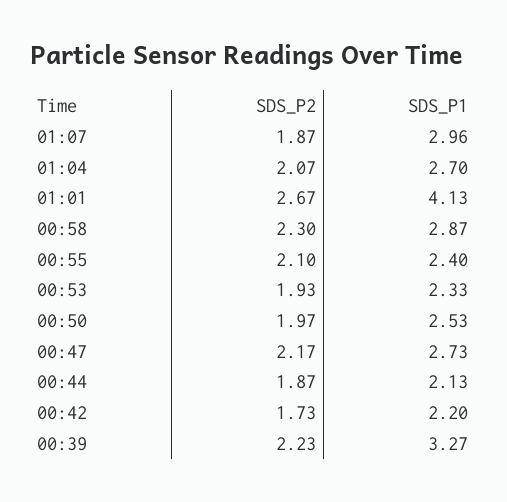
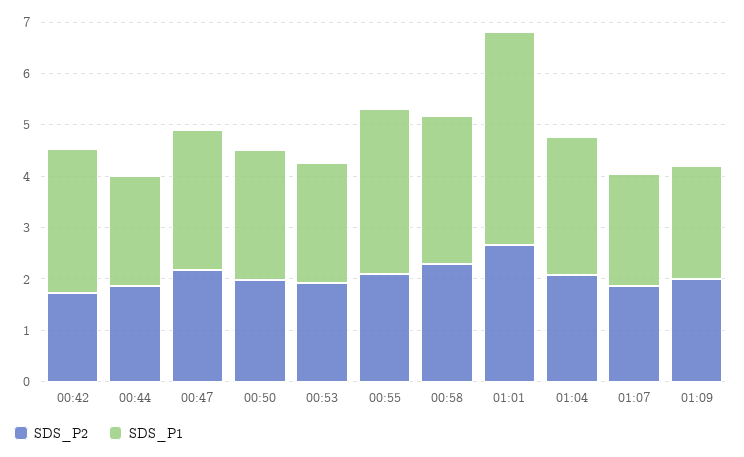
SDS_P1, 01:07: 2.96 -> 2.2
SDS_P1, 00:55: 2.4 -> 3.2
SDS_P1, 00:42: 2.2 -> 2.8
SDS_P2, 00:39: 2.23 -> none
SDS_P1, 00:39: 3.27 -> none
SDS_P2, 01:09: none -> 2
SDS_P1, 01:09: none -> 2.2

